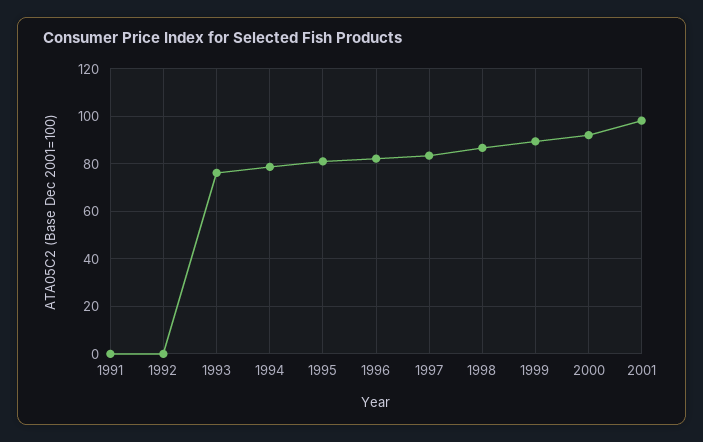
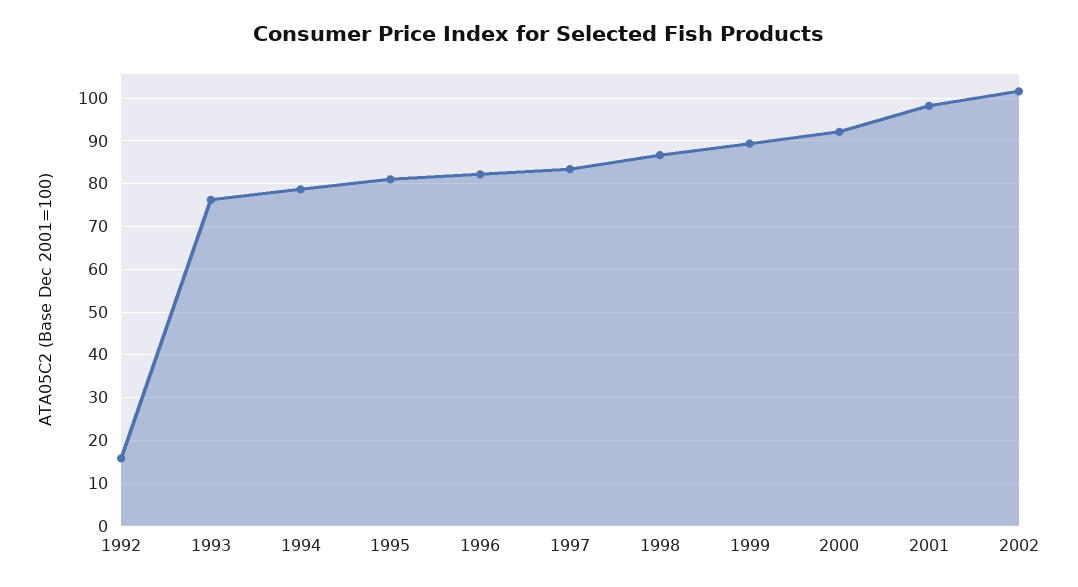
1991: 0 -> none
1992: 0 -> 16
2002: none -> 102

